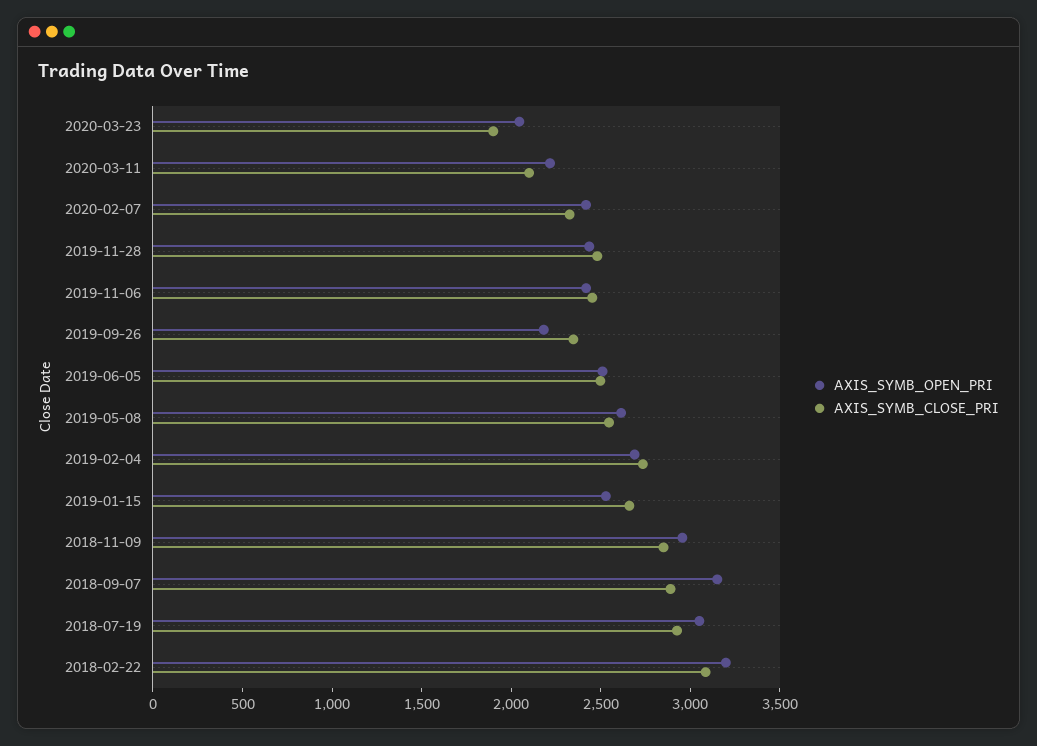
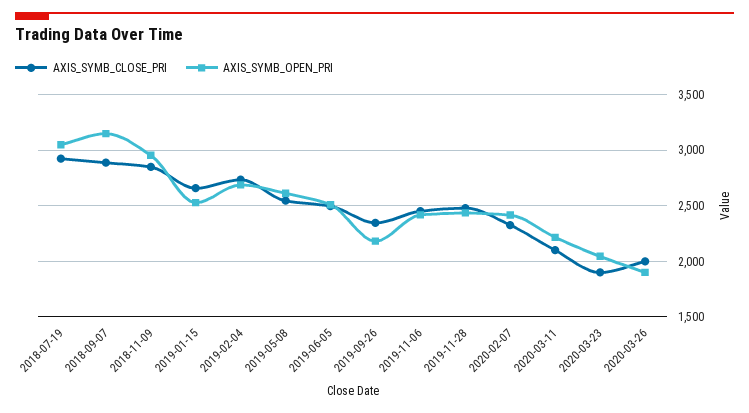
AXIS_SYMB_OPEN_PRI, 2018-02-22: 3200 -> none
AXIS_SYMB_CLOSE_PRI, 2018-02-22: 3100 -> none
AXIS_SYMB_CLOSE_PRI, 2020-03-26: none -> 2000
AXIS_SYMB_OPEN_PRI, 2020-03-26: none -> 1900

